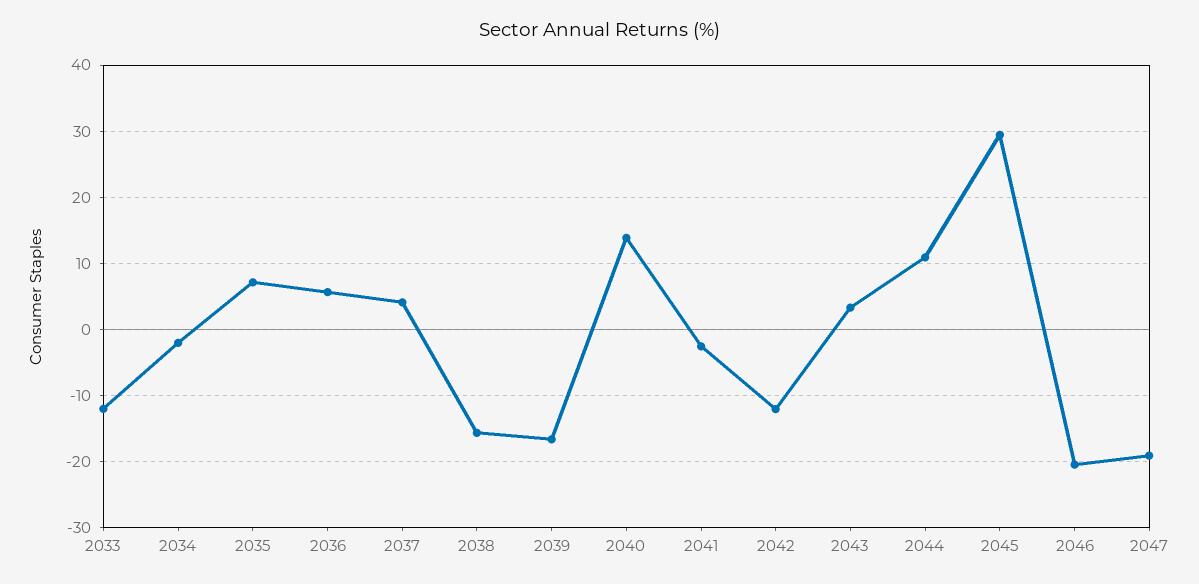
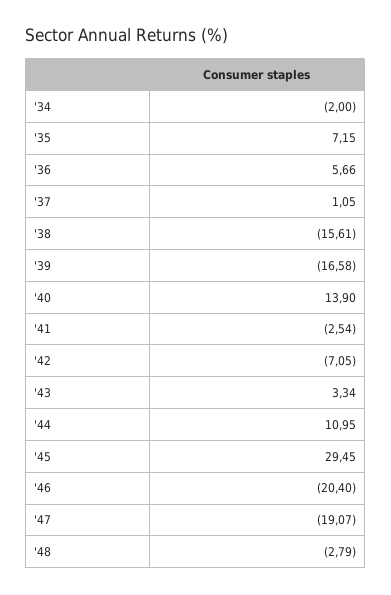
2033: -12 -> none
2037: 4 -> 1.05
2042: -12 -> -7.05
'48: none -> -2.79

